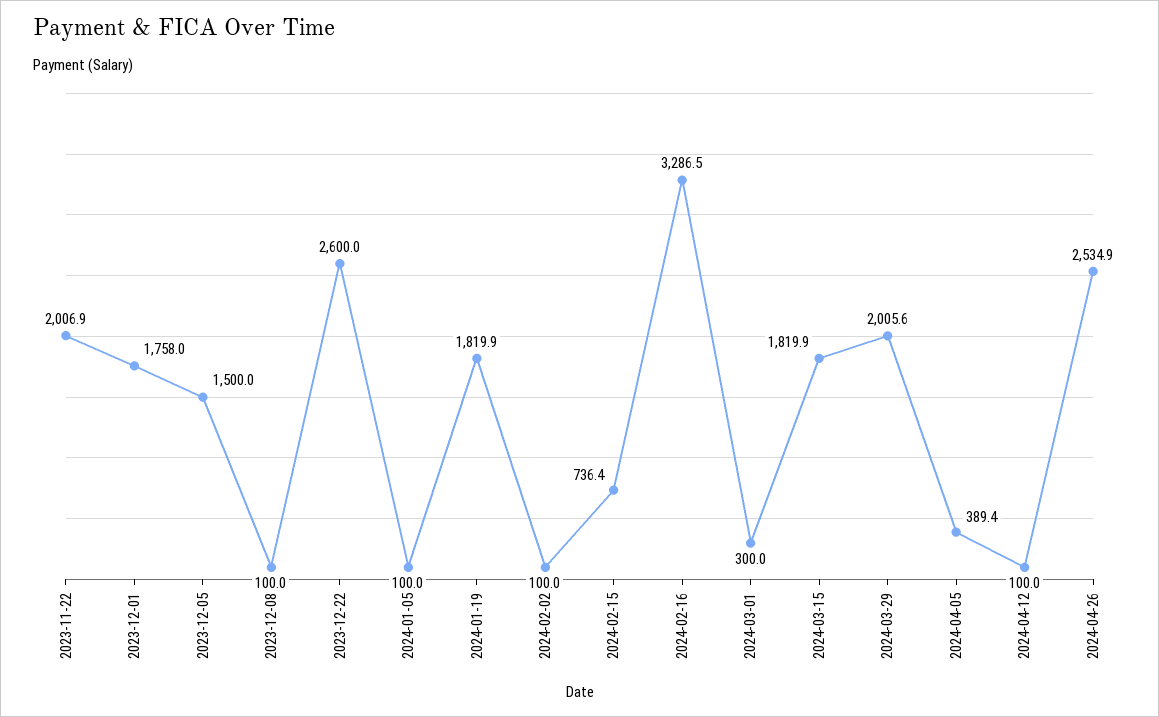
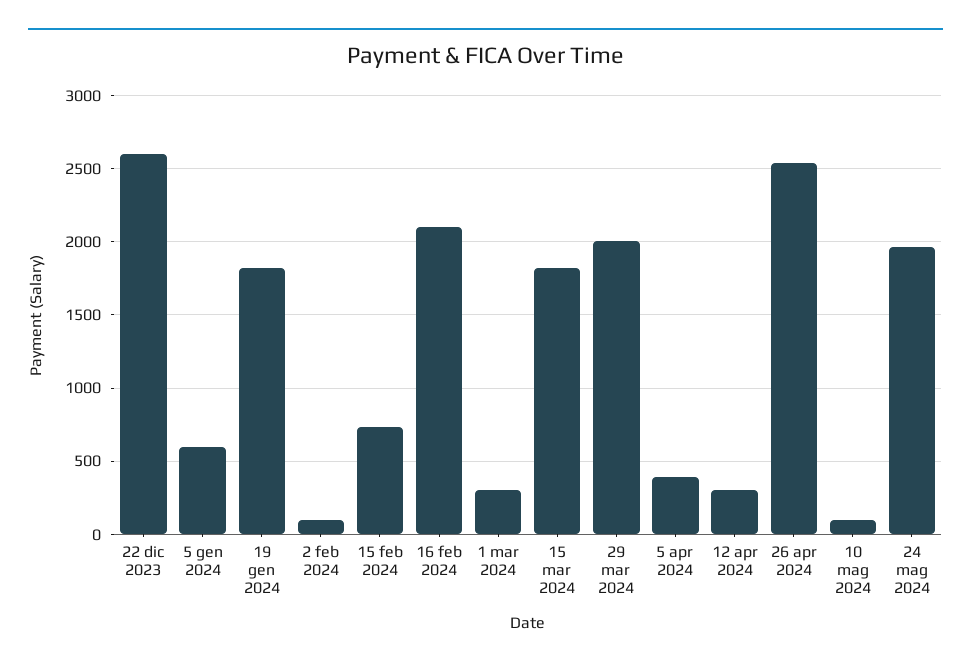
2023-11-22: 2006.9 -> none
2023-12-01: 1758 -> none
2023-12-05: 1500 -> none
2023-12-08: 100 -> none
2024-01-05: 100 -> 600
2024-02-16: 3286.5 -> 2100
2024-04-12: 100 -> 300
10 mag 2024: none -> 100
24 mag 2024: none -> 1950

